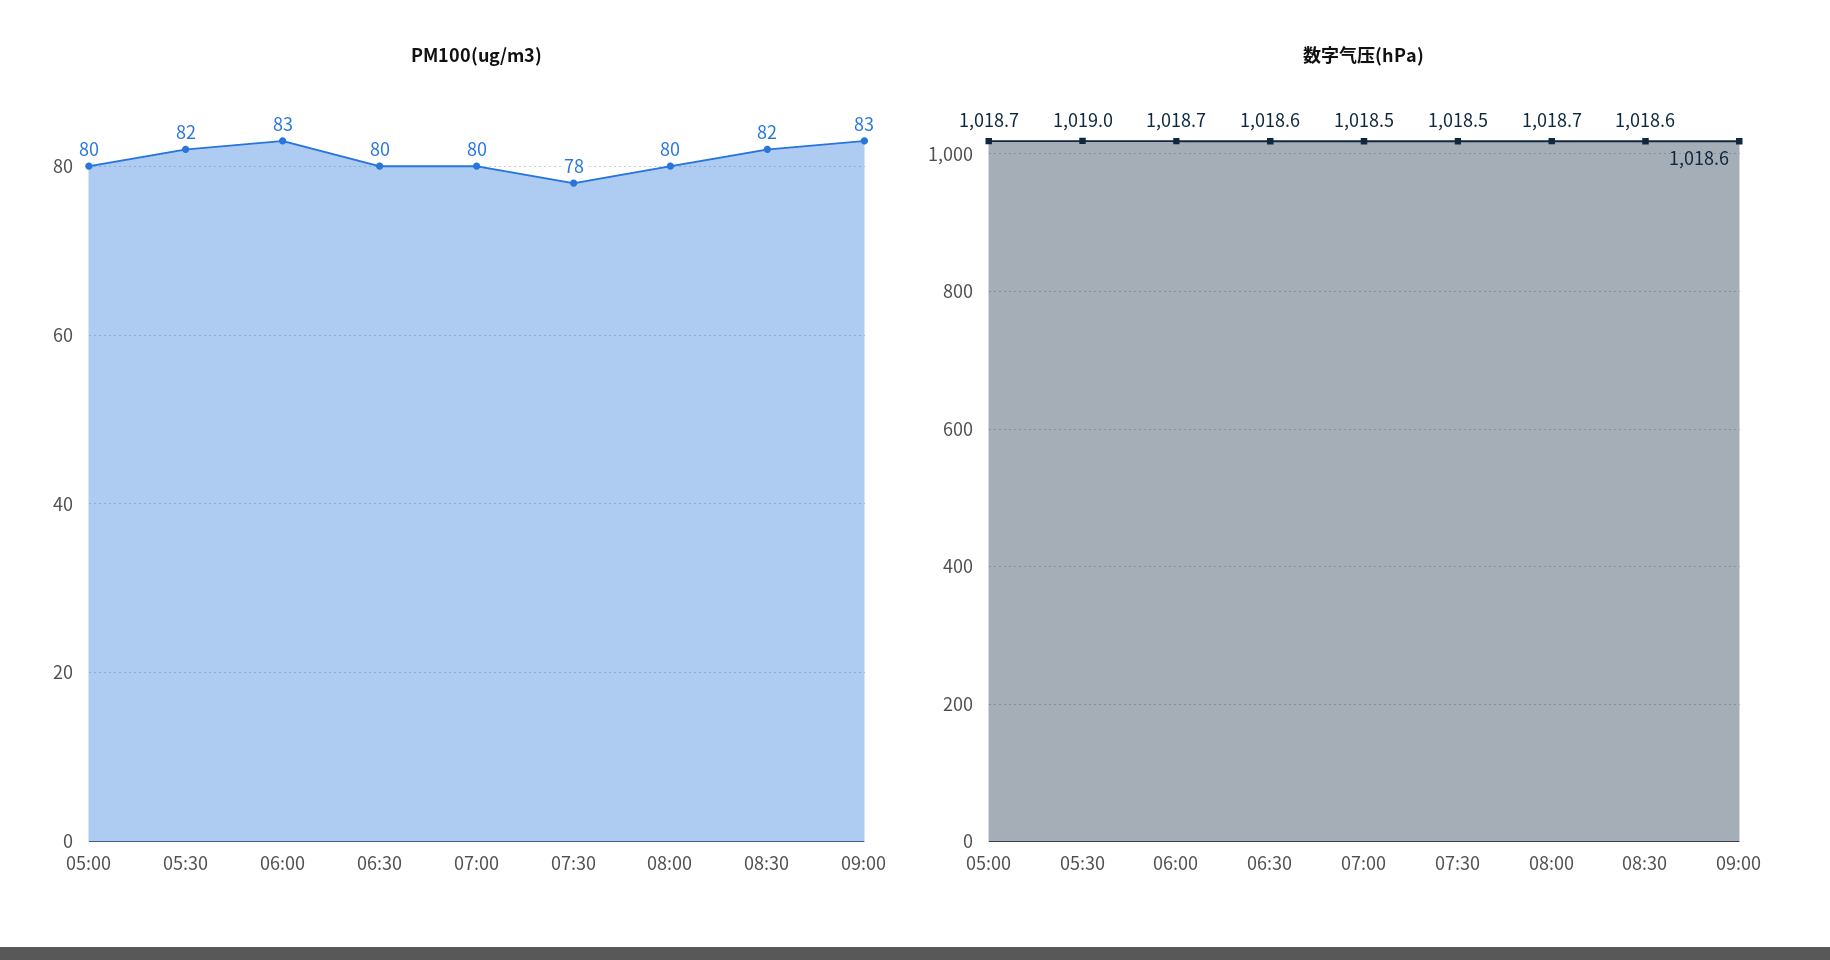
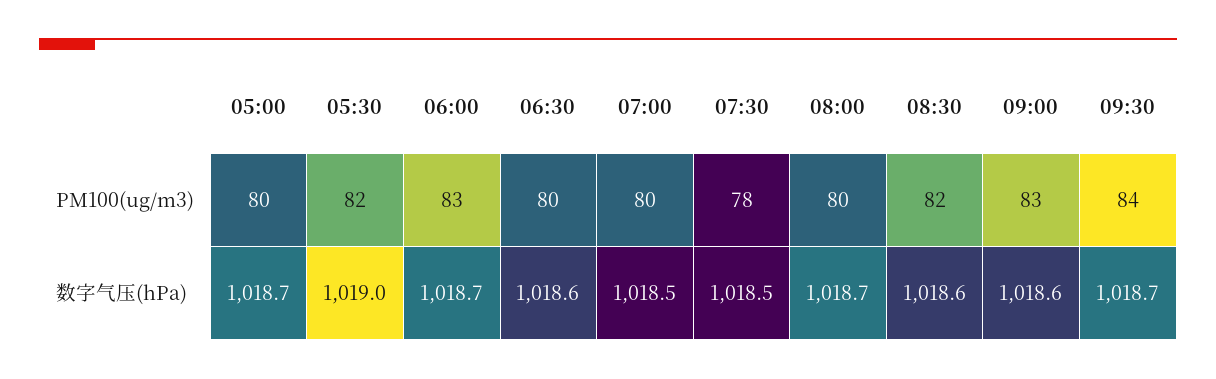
PM100(ug/m3), 09:30: none -> 84
数字气压(hPa), 09:30: none -> 1018.7

